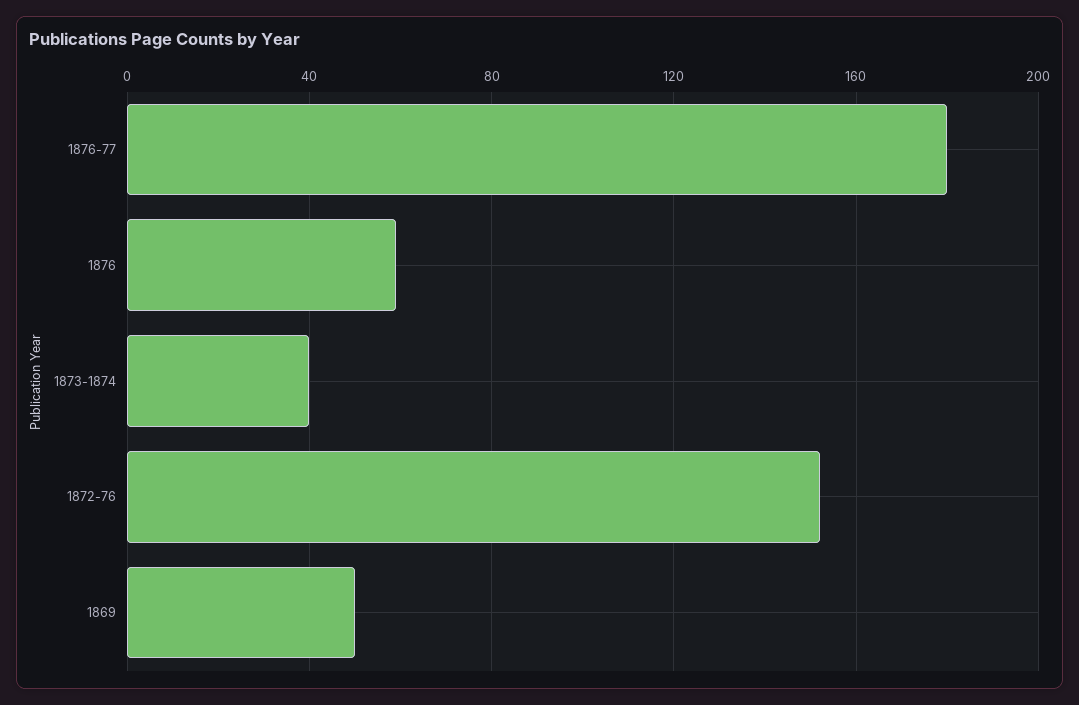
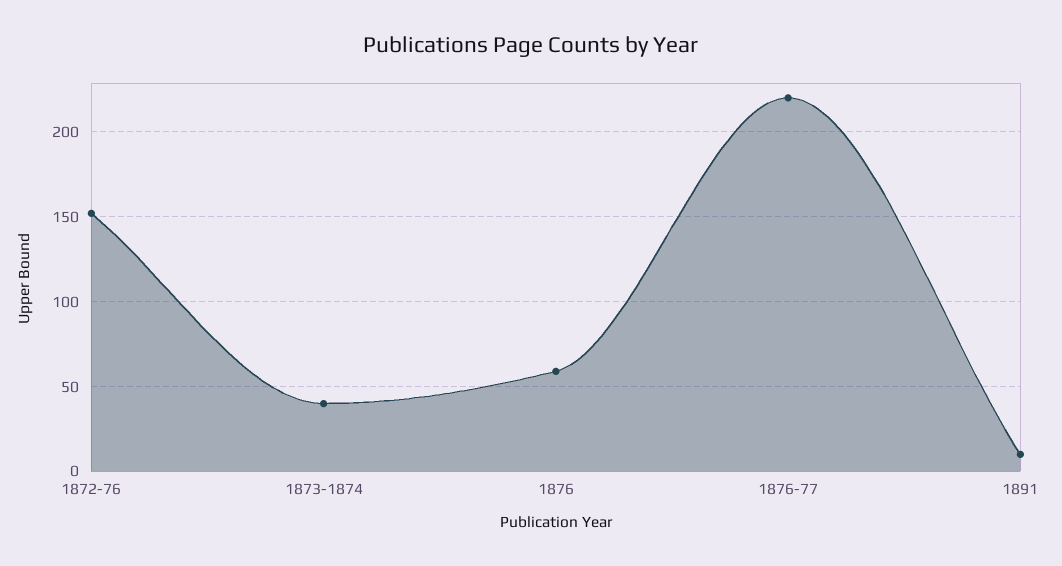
1876-77: 180 -> 220
1869: 50 -> none
1891: none -> 10

